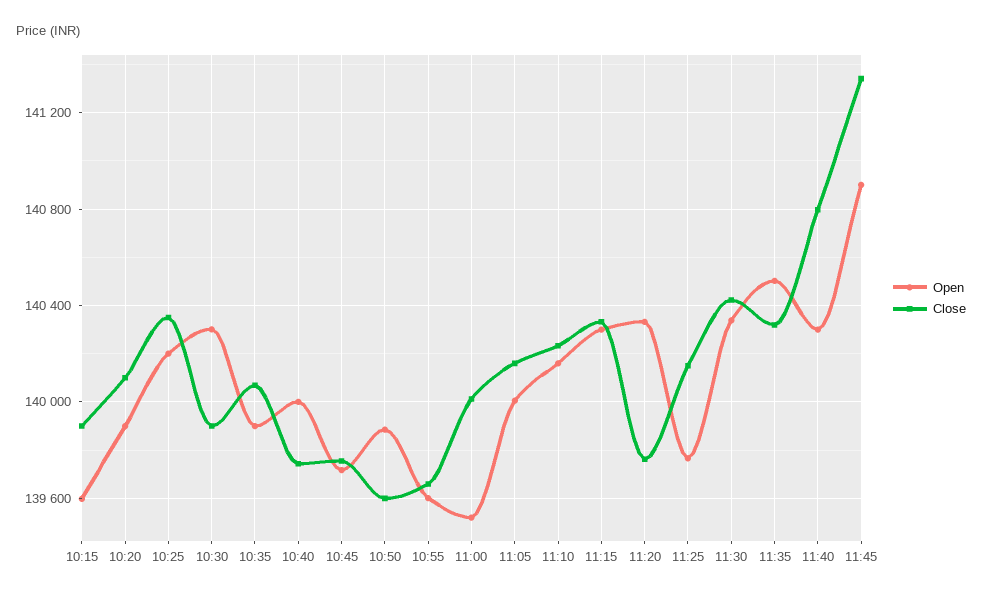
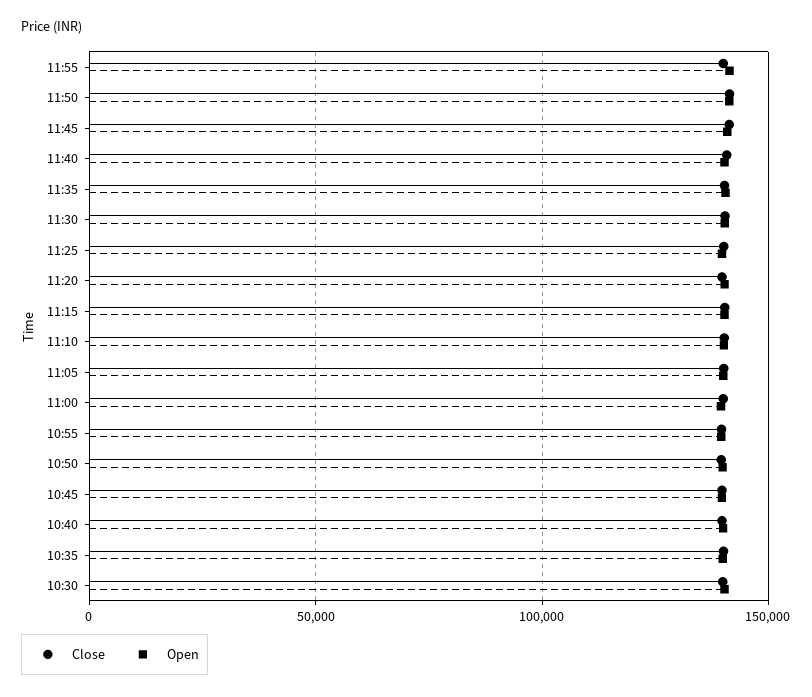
Open, 10:15: 139600 -> none
Close, 10:15: 139900 -> none
Open, 10:20: 139900 -> none
Close, 10:20: 140100 -> none
Open, 10:25: 140200 -> none
Close, 10:25: 140350 -> none
Close, 11:55: none -> 140000
Open, 11:55: none -> 140000
Close, 11:50: none -> 140000
Open, 11:50: none -> 140000

